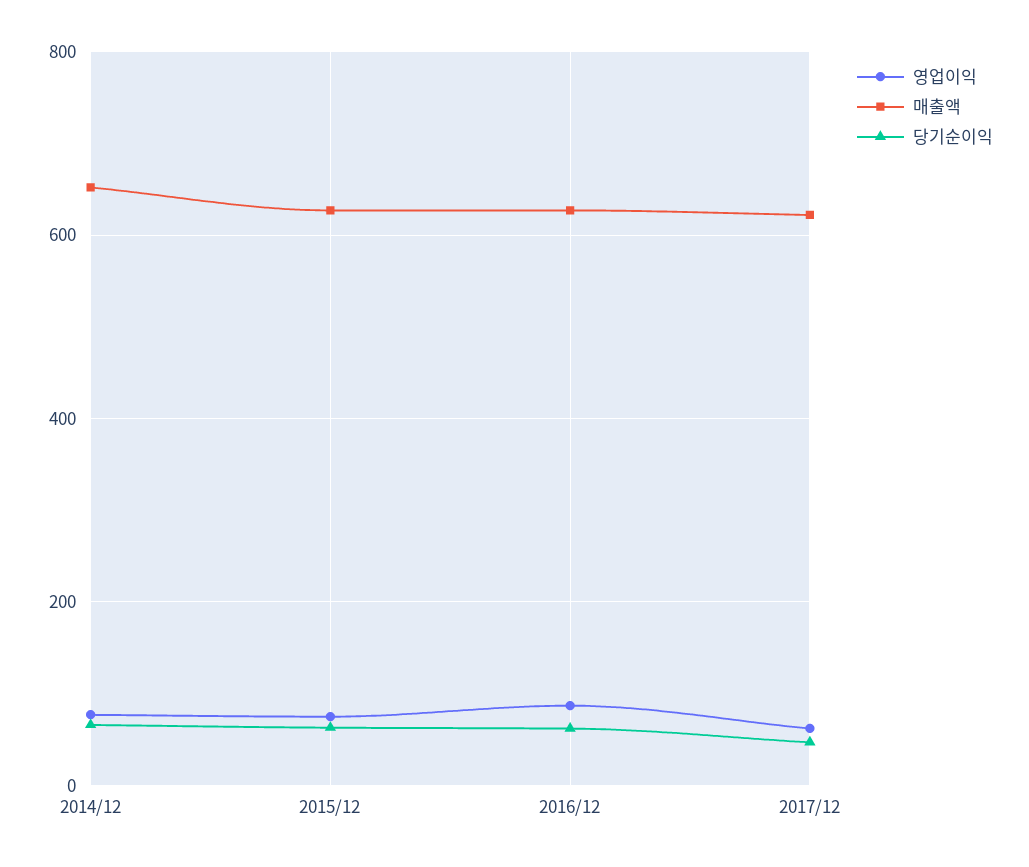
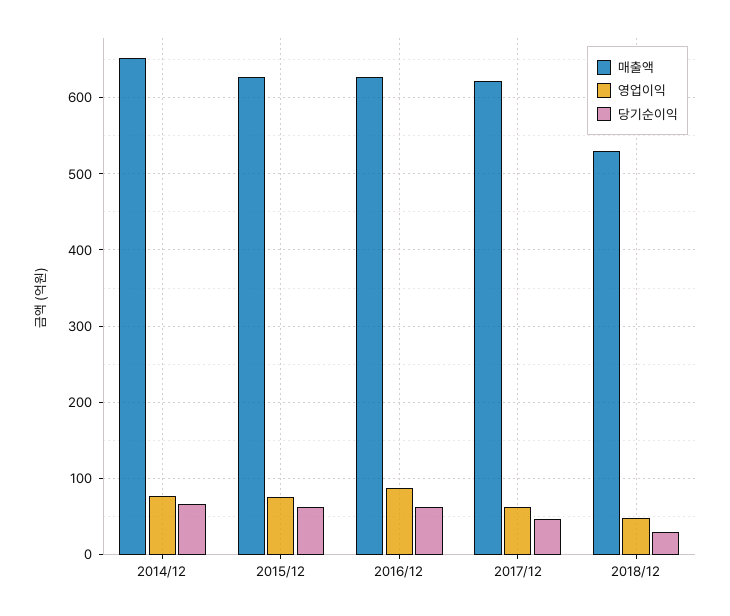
매출액, 2018/12: none -> 530
영업이익, 2018/12: none -> 50
당기순이익, 2018/12: none -> 30

